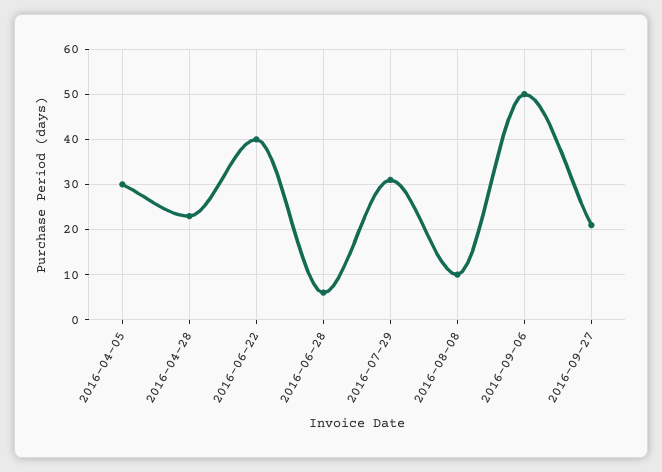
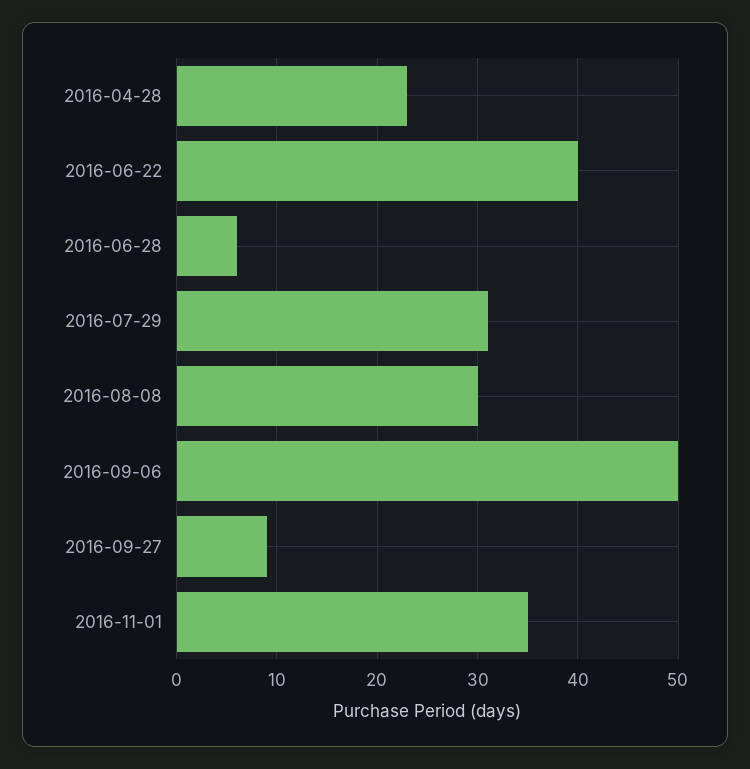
2016-04-05: 30 -> none
2016-08-08: 10 -> 30
2016-09-27: 20 -> 9
2016-11-01: none -> 35

